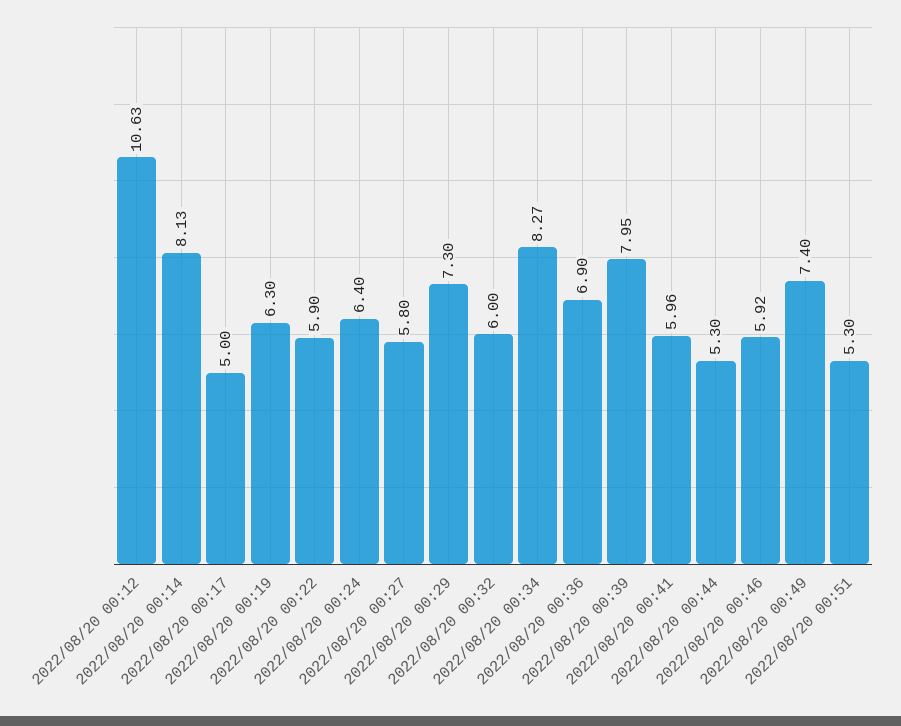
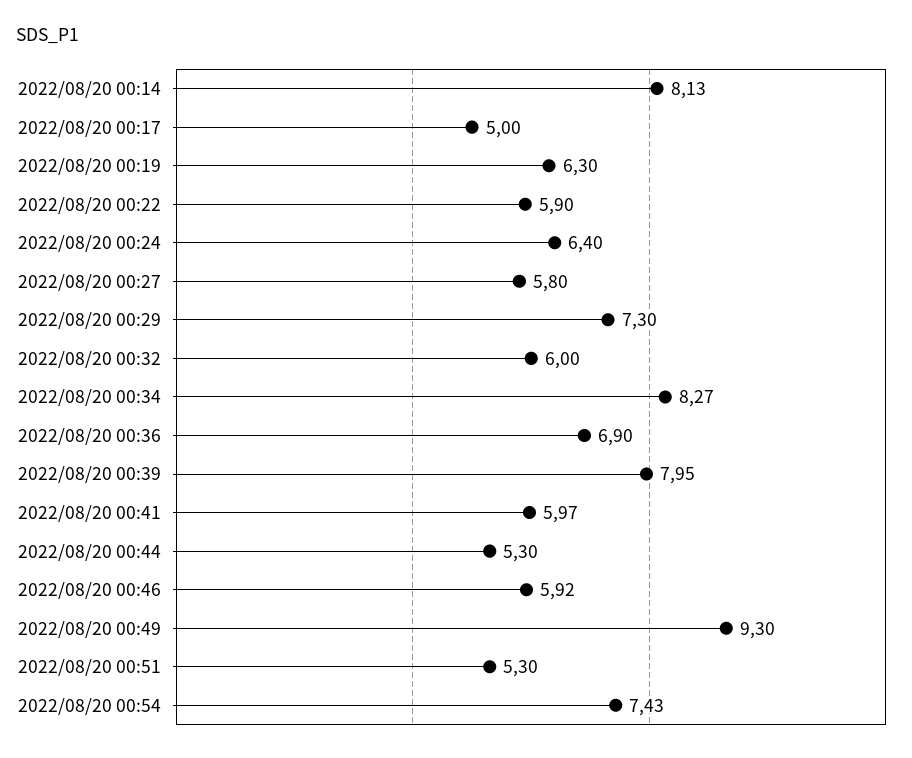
2022/08/20 00:12: 10.63 -> none
2022/08/20 00:41: 5.96 -> 5.97
2022/08/20 00:49: 7.4 -> 9.3
2022/08/20 00:54: none -> 7.43

